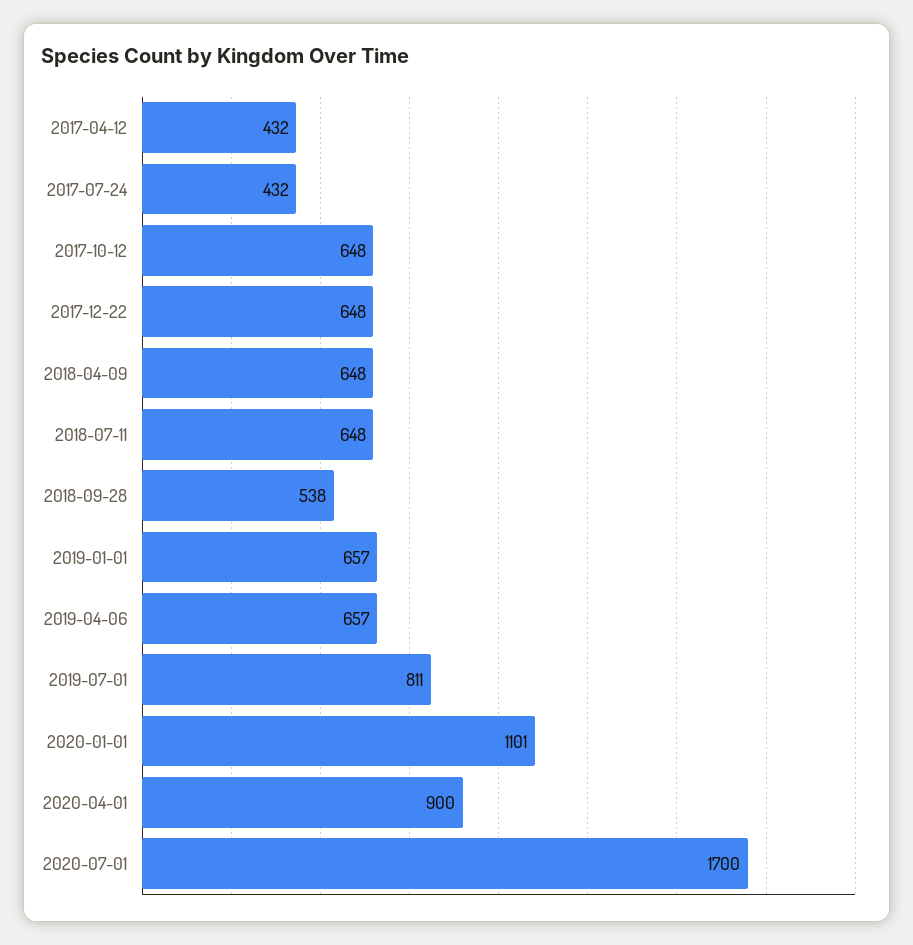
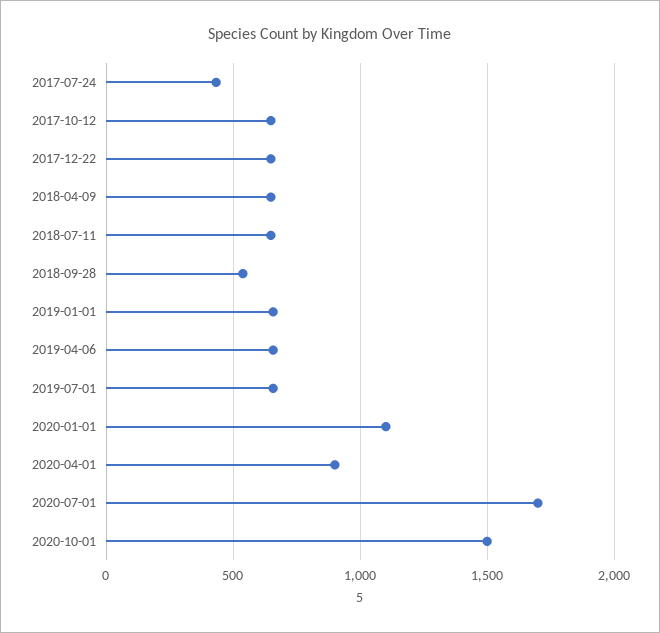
2017-04-12: 432 -> none
2019-07-01: 811 -> 650
2020-10-01: none -> 1500

